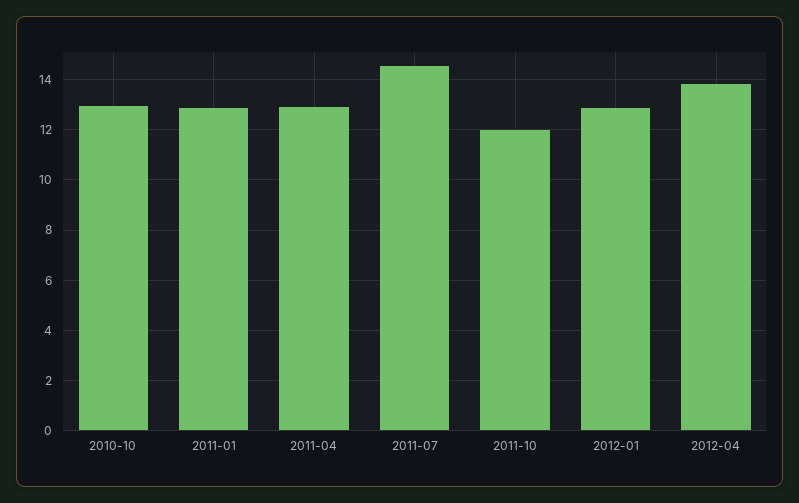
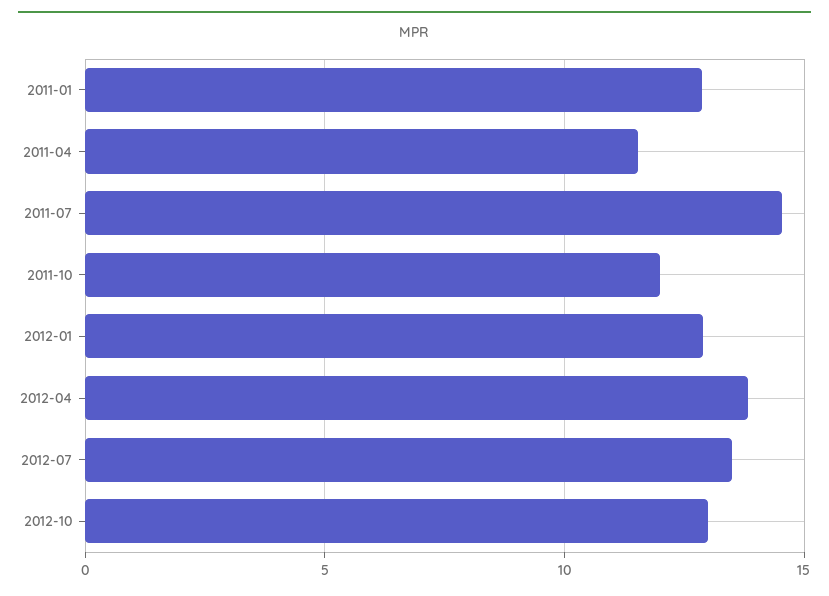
2010-10: 13 -> none
2011-04: 13 -> 11.5
2012-07: none -> 13.5
2012-10: none -> 13

